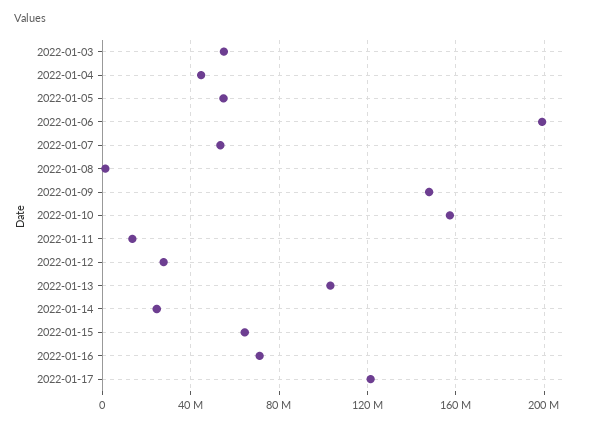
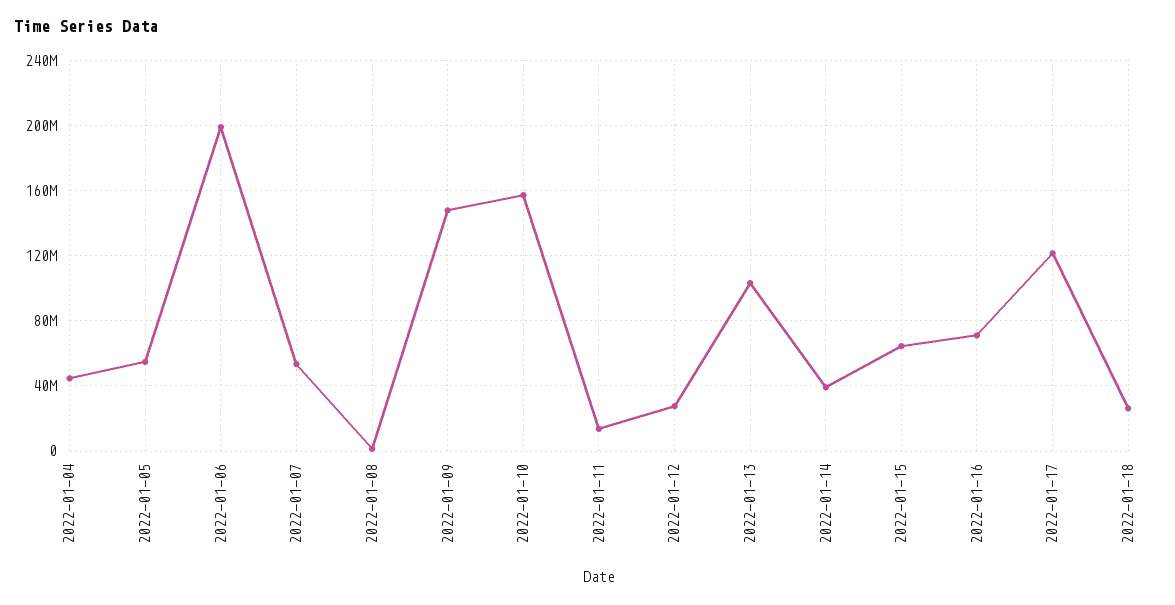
2022-01-03: 55000000 -> none
2022-01-14: 25000000 -> 40000000
2022-01-18: none -> 25000000

